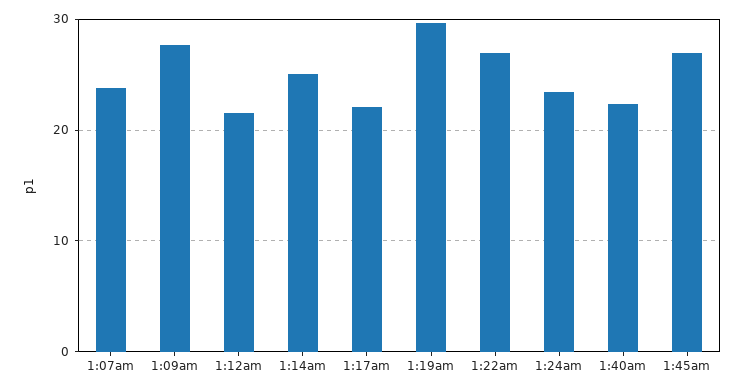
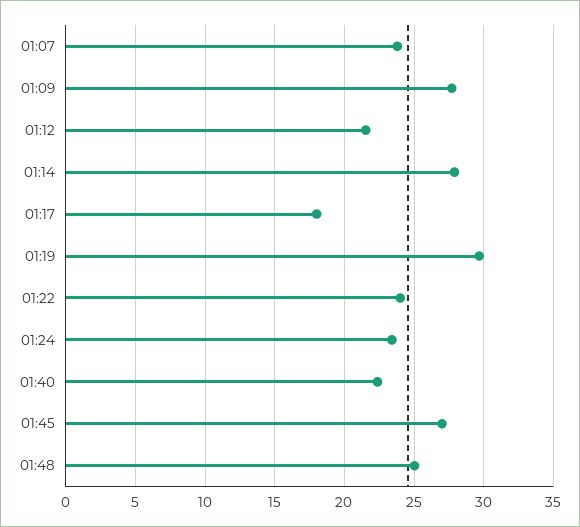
1:14am: 25 -> 28
1:17am: 22 -> 18
1:22am: 27 -> 24
01:48: none -> 25

